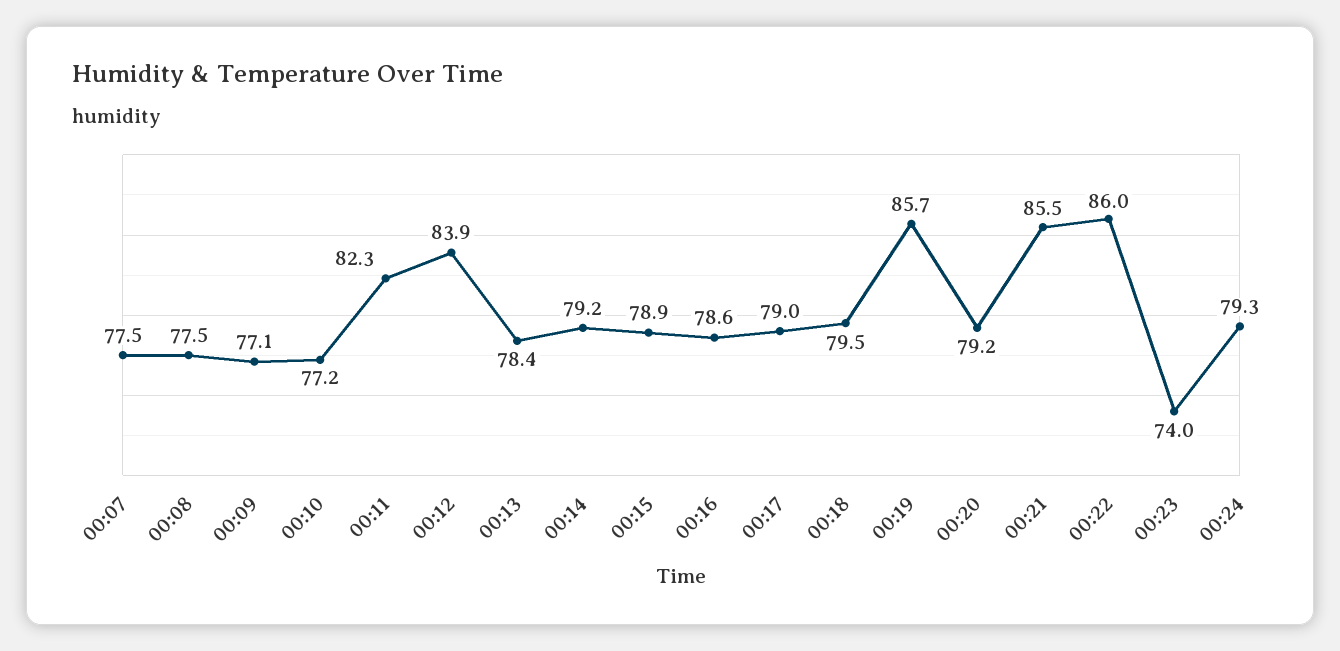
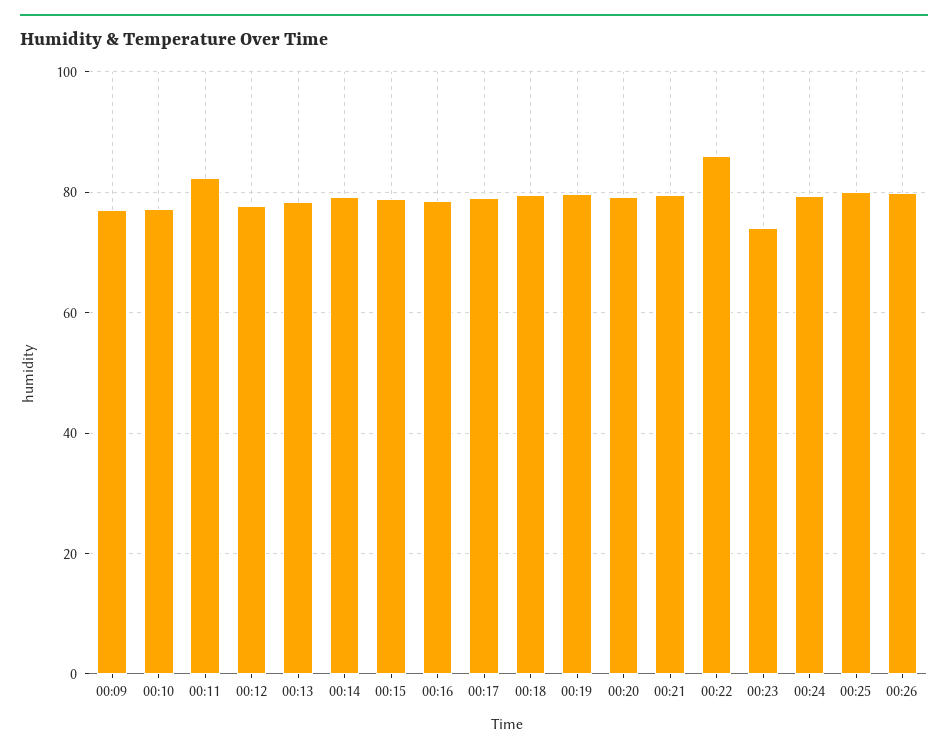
00:07: 77.5 -> none
00:08: 77.5 -> none
00:12: 83.9 -> 78
00:19: 85.7 -> 80
00:21: 85.5 -> 80
00:25: none -> 80
00:26: none -> 80

